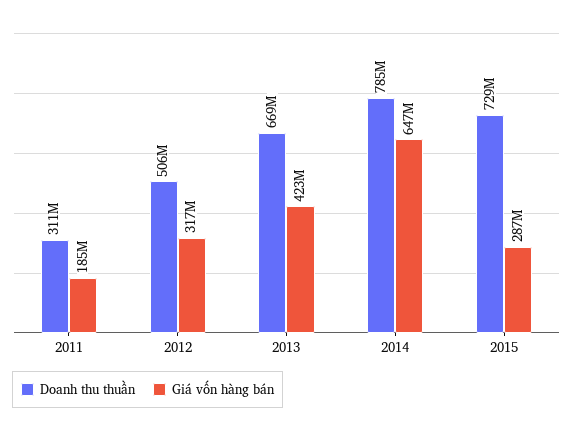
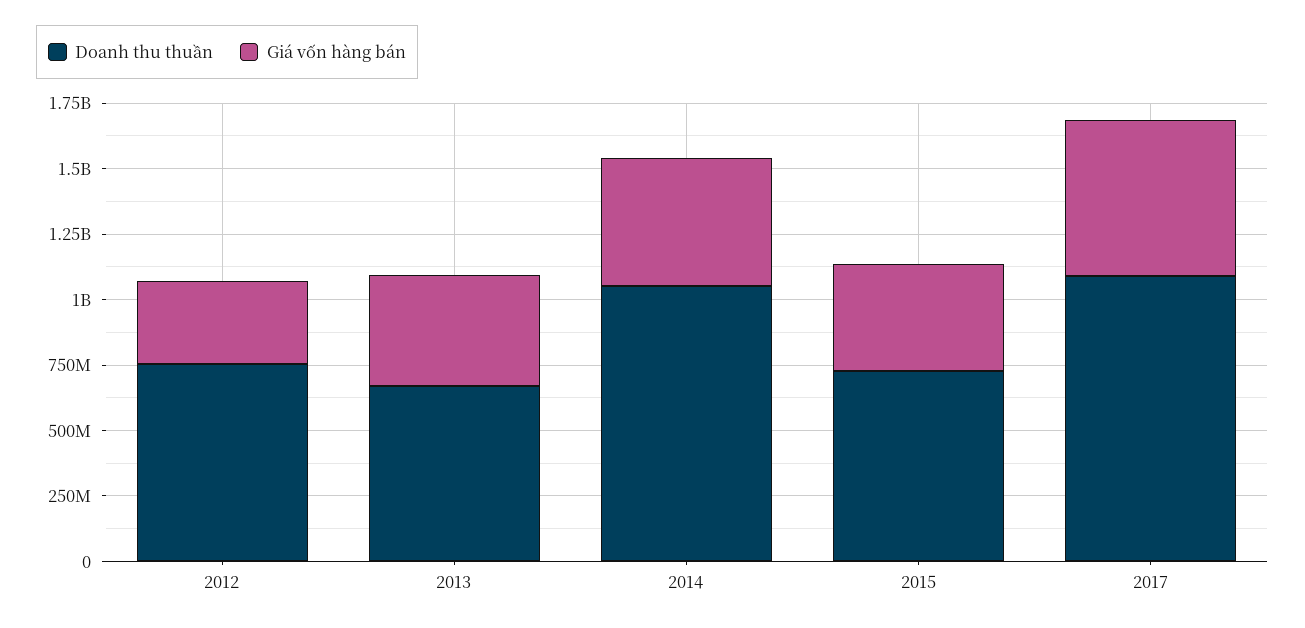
Doanh thu thuần, 2011: 311000000 -> none
Giá vốn hàng bán, 2011: 185000000 -> none
Doanh thu thuần, 2012: 506000000 -> 750000000
Doanh thu thuần, 2014: 785000000 -> 1050000000
Giá vốn hàng bán, 2014: 647000000 -> 500000000
Giá vốn hàng bán, 2015: 287000000 -> 400000000
Doanh thu thuần, 2017: none -> 1100000000
Giá vốn hàng bán, 2017: none -> 600000000

